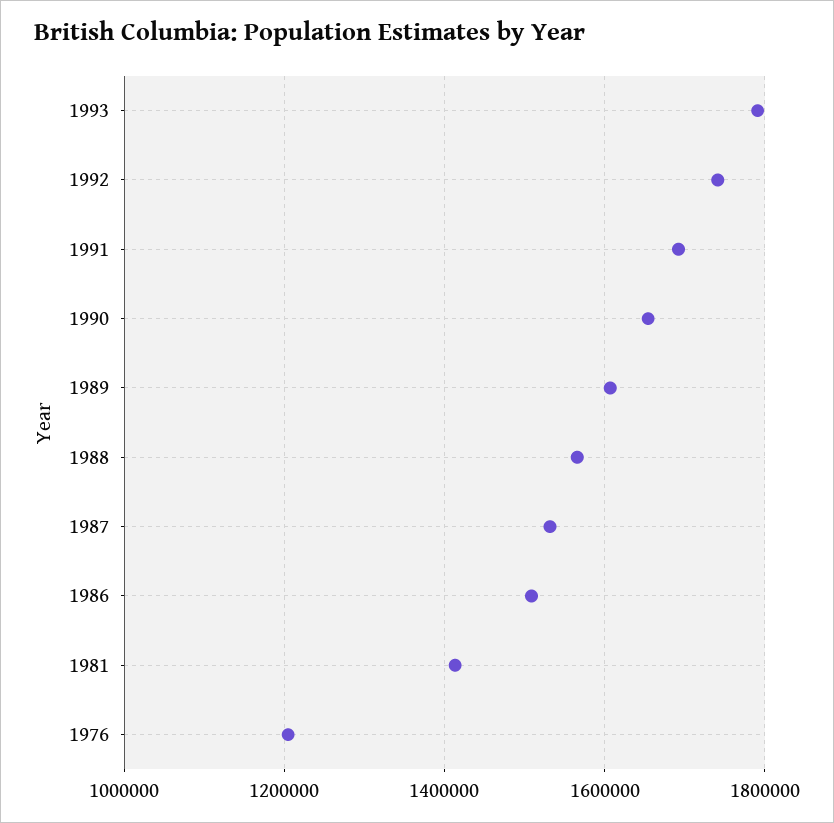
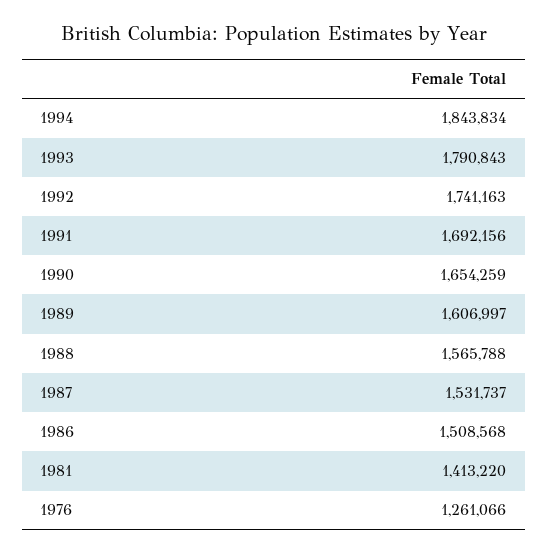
1976: 1200000 -> 1261066
1994: none -> 1843834

